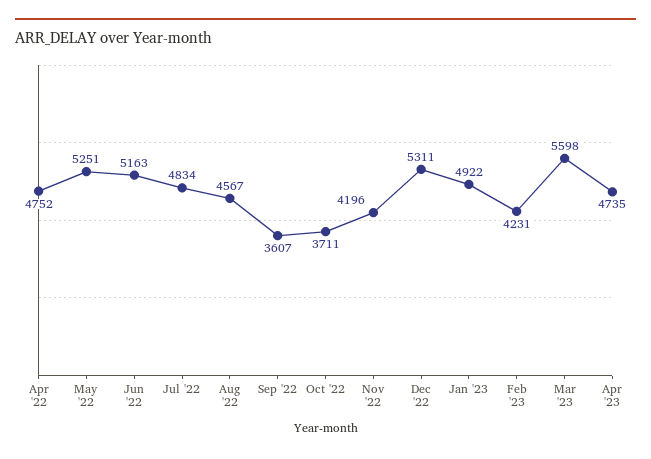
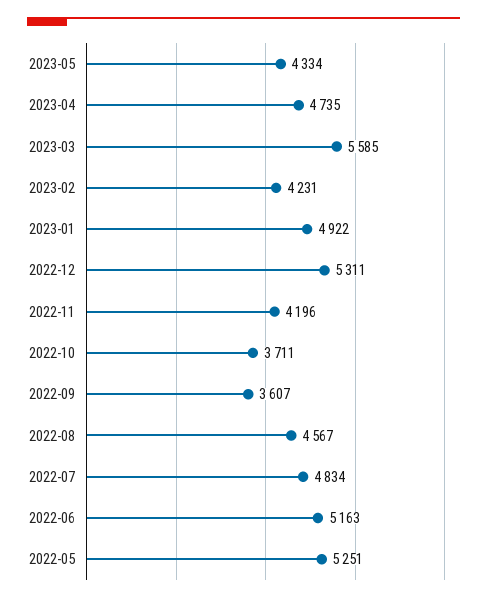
Apr '22: 4752 -> none
Mar '23: 5598 -> 5585
2023-05: none -> 4334

